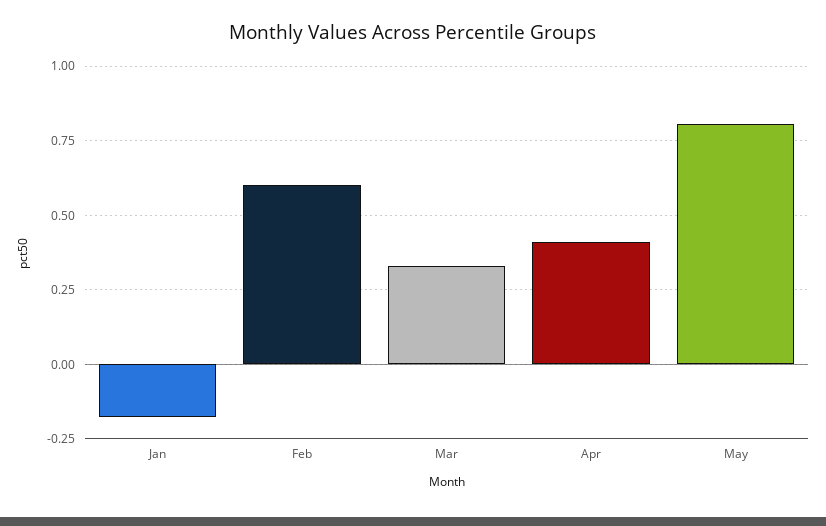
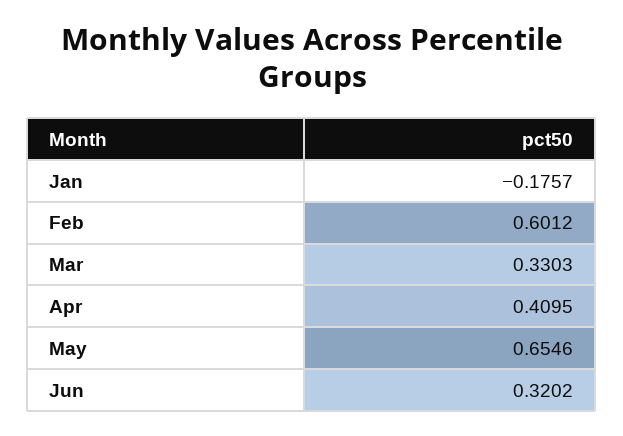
May: 0.8 -> 0.6546
Jun: none -> 0.3202

